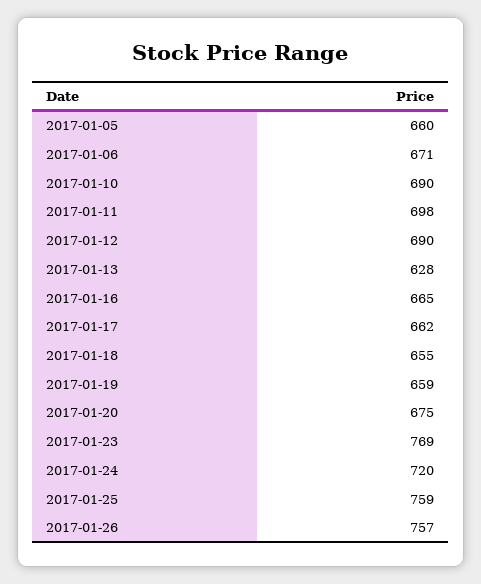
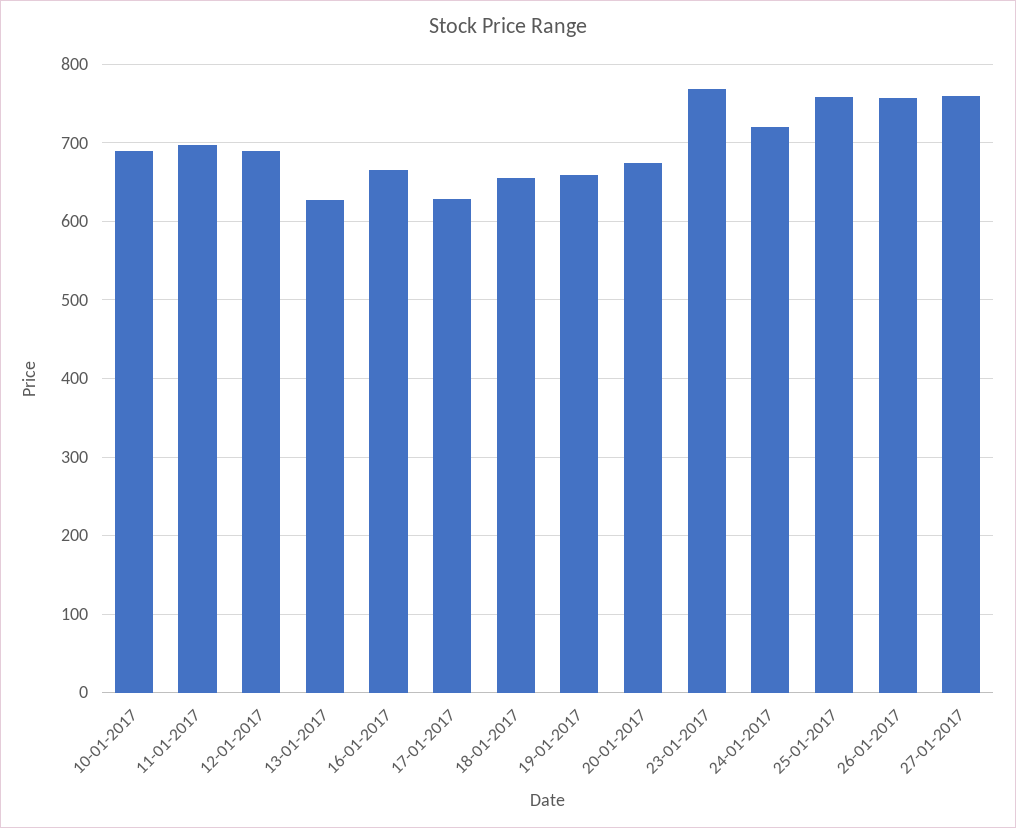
2017-01-05: 660 -> none
2017-01-06: 671 -> none
2017-01-17: 662 -> 630
27-01-2017: none -> 760

